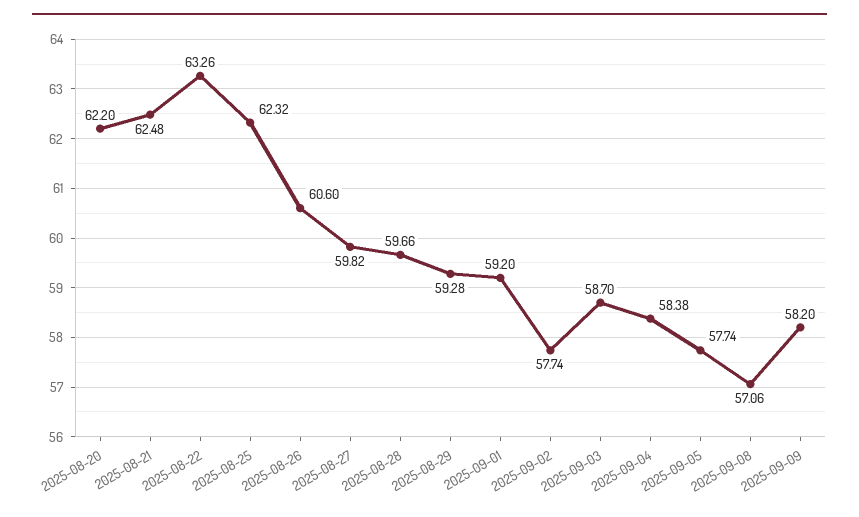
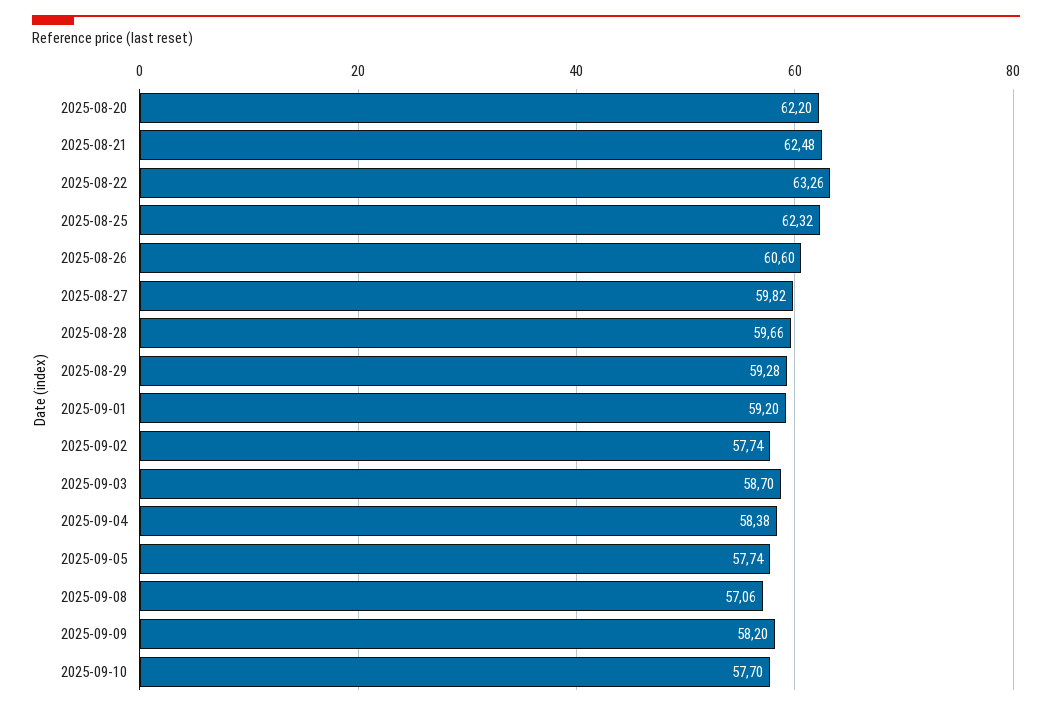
2025-09-10: none -> 57.7

